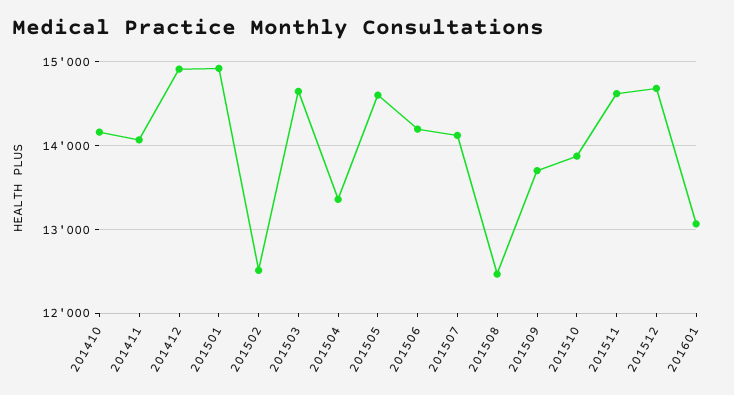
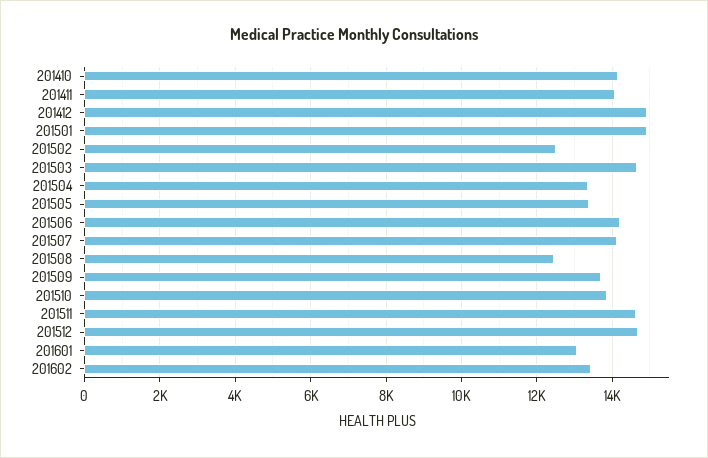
201505: 14600 -> 13400
201602: none -> 13400

